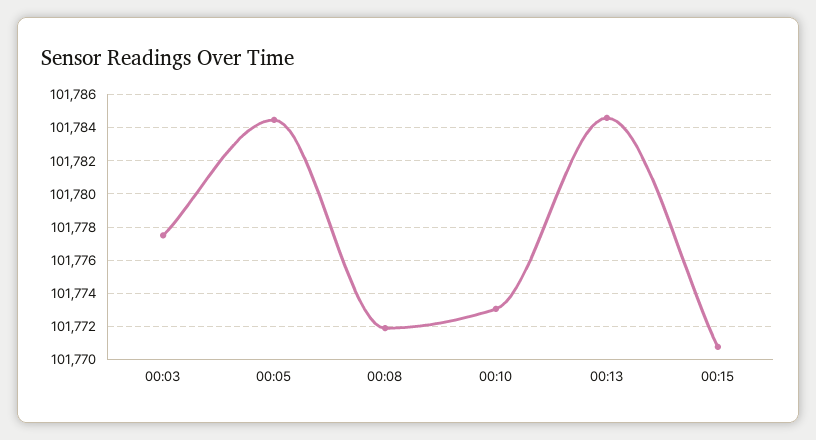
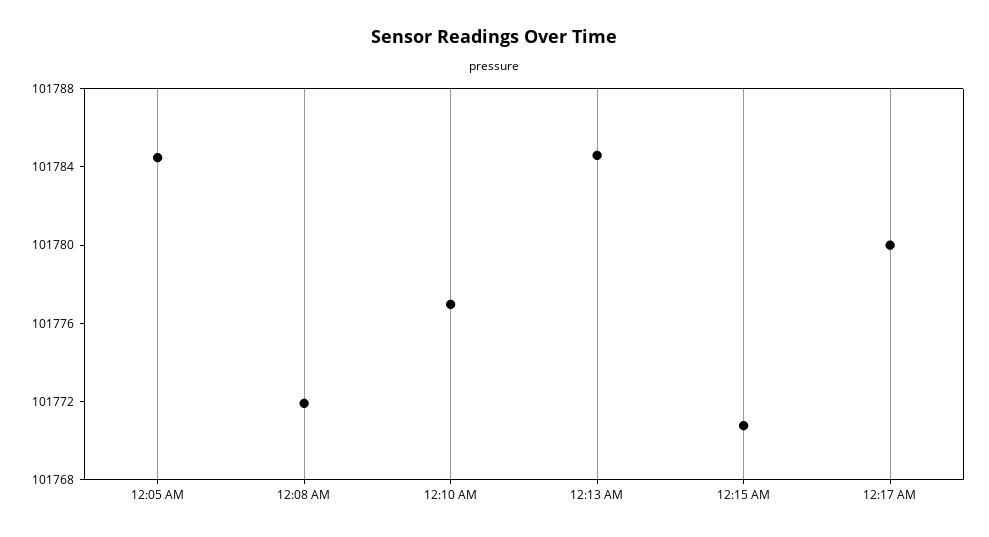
00:03: 101777.5 -> none
00:10: 101773 -> 101777
12:17 AM: none -> 101780

